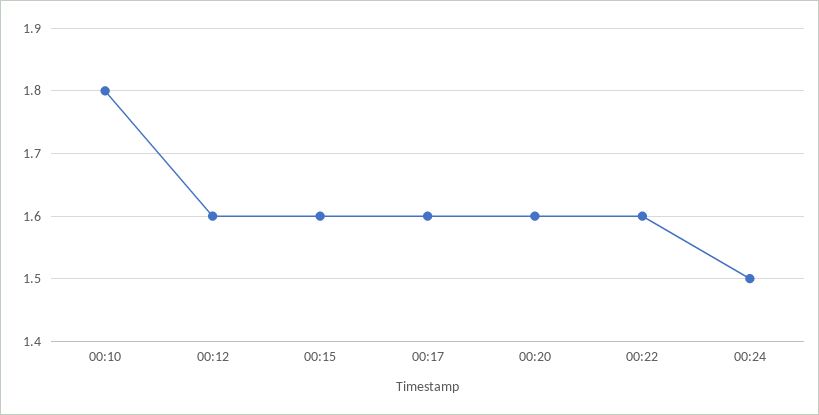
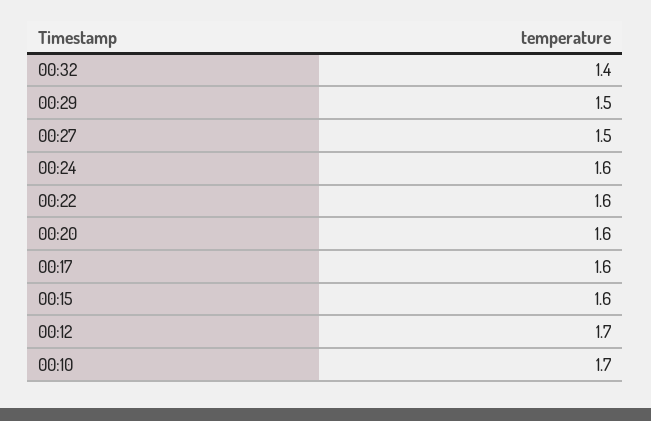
00:10: 1.8 -> 1.7
00:12: 1.6 -> 1.7
00:24: 1.5 -> 1.6
00:32: none -> 1.4
00:29: none -> 1.5
00:27: none -> 1.5

